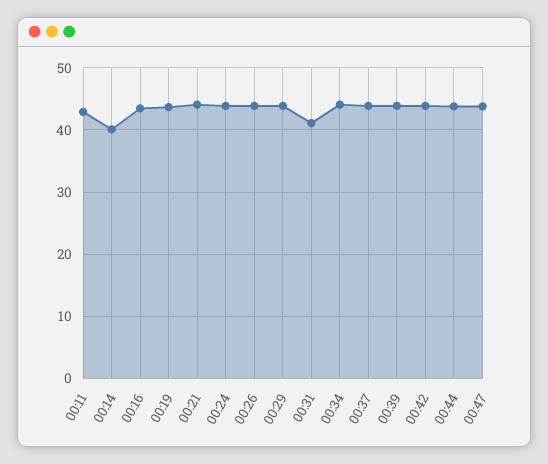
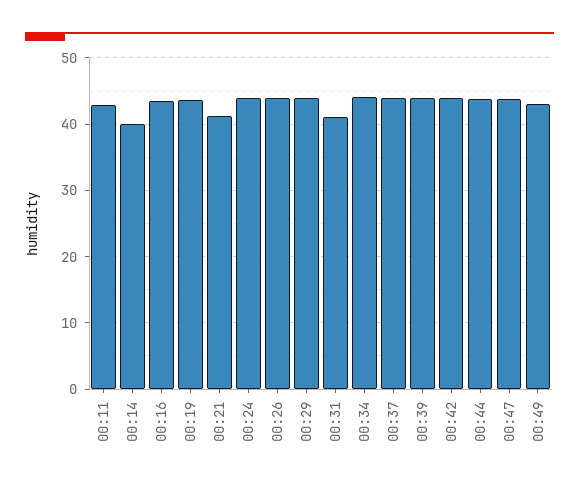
00:21: 44 -> 41
00:49: none -> 43

